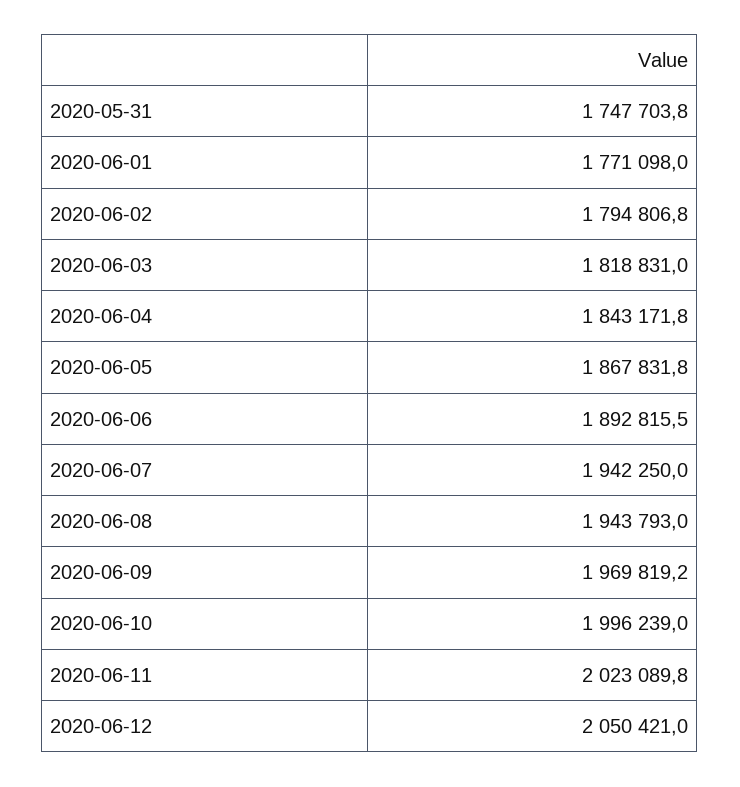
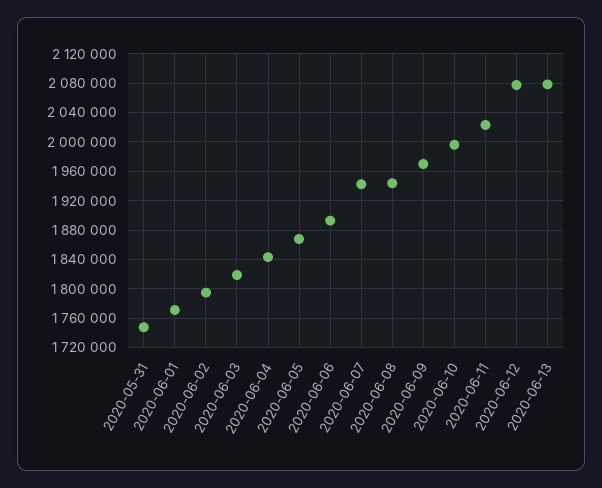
2020-06-12: 2050421 -> 2080000
2020-06-13: none -> 2080000

